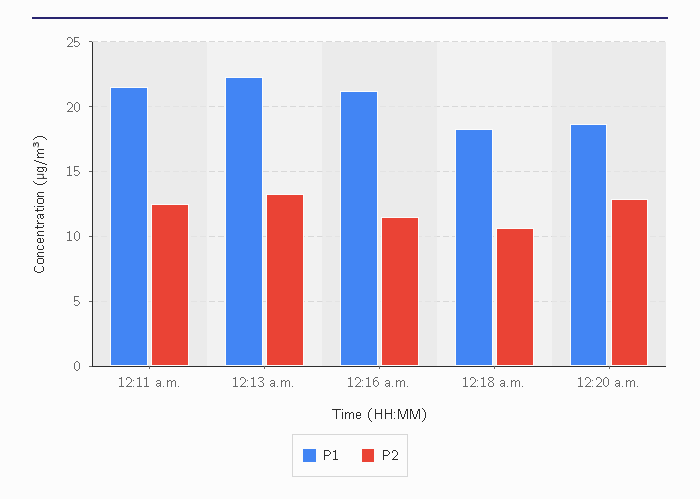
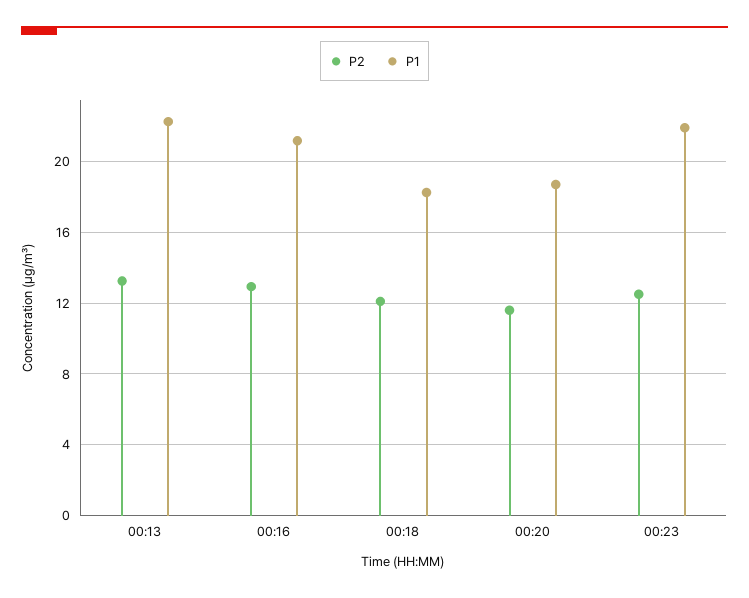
P1, 12:11 a.m.: 21.5 -> none
P2, 12:11 a.m.: 12.5 -> none
P2, 12:16 a.m.: 11.5 -> 13
P2, 12:18 a.m.: 10.5 -> 12
P2, 12:20 a.m.: 13 -> 11.5
P2, 00:23: none -> 12.5
P1, 00:23: none -> 22

